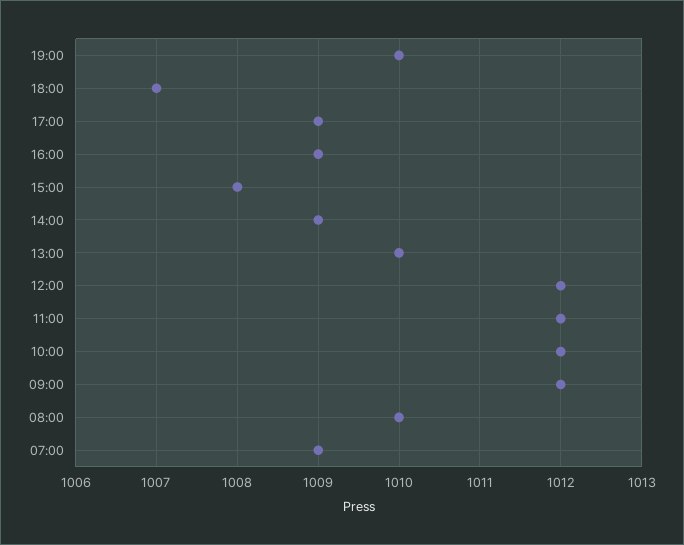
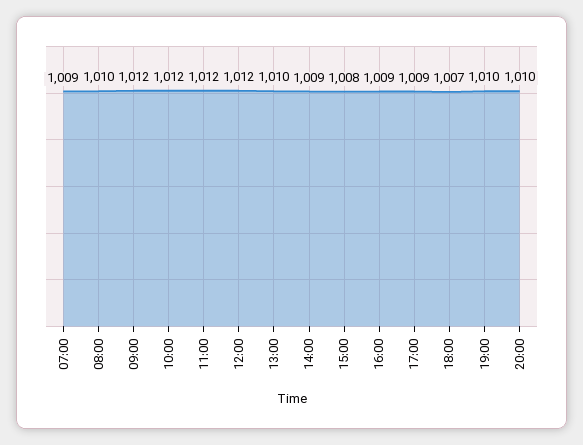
20:00: none -> 1010

